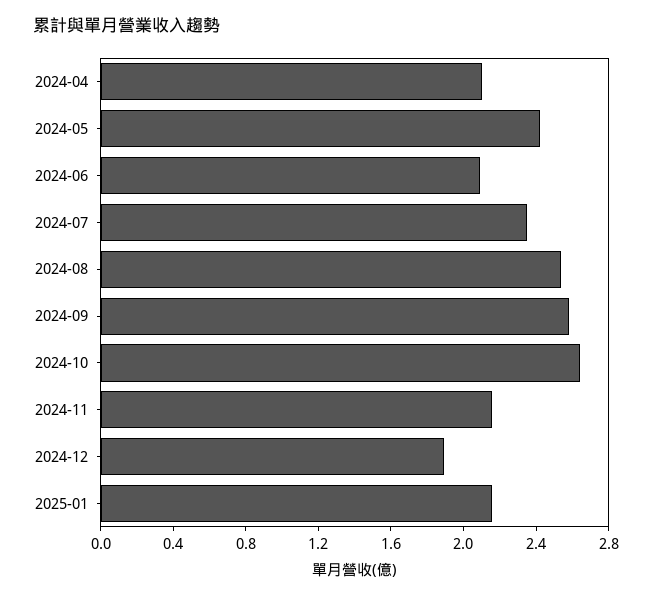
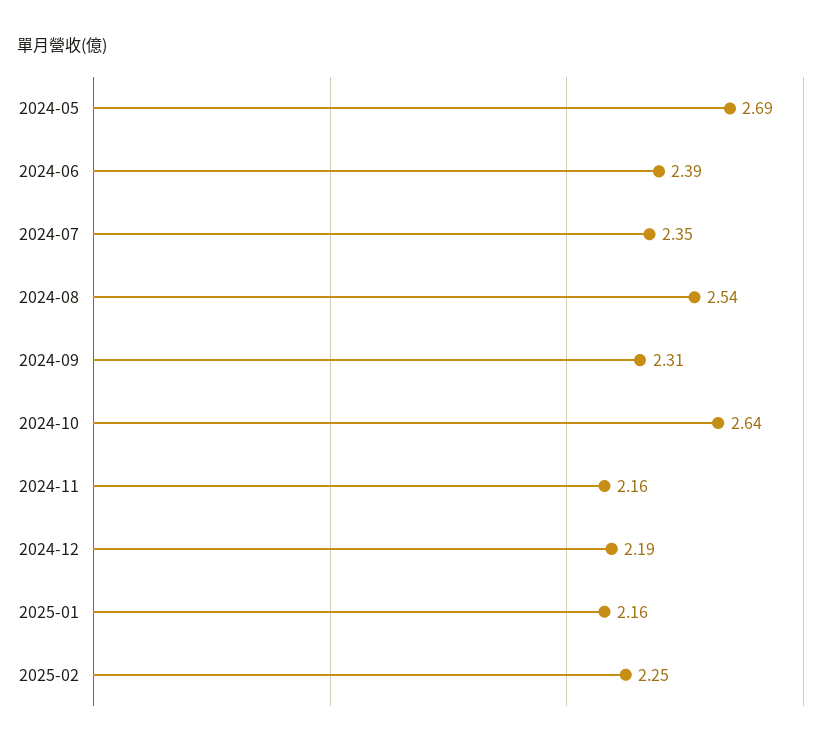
2024-04: 2.1 -> none
2024-05: 2.4 -> 2.69
2024-06: 2.1 -> 2.39
2024-09: 2.6 -> 2.31
2024-12: 1.9 -> 2.19
2025-02: none -> 2.25

